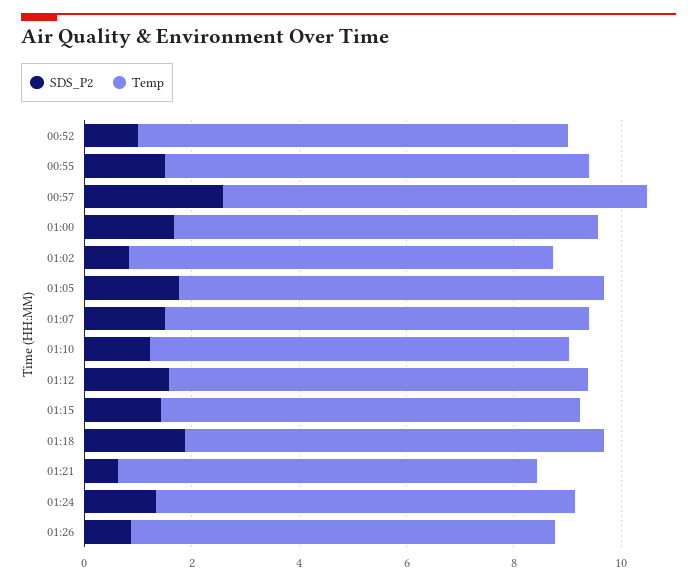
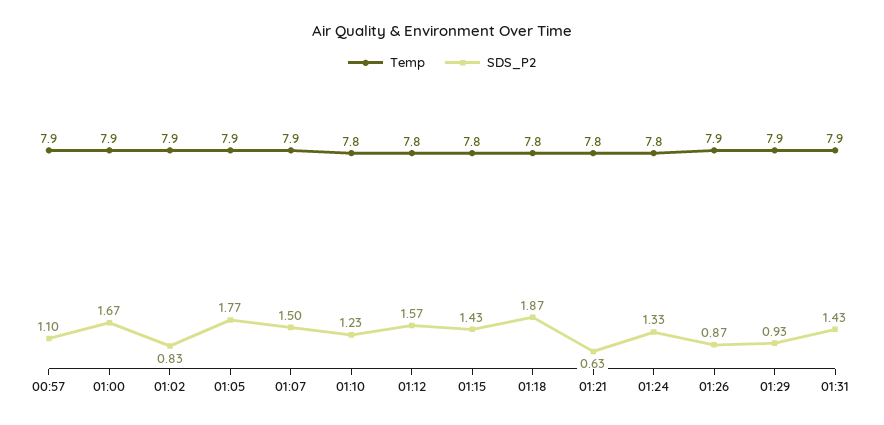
SDS_P2, 00:52: 1 -> none
Temp, 00:52: 8 -> none
SDS_P2, 00:55: 1.5 -> none
Temp, 00:55: 8 -> none
SDS_P2, 00:57: 2.5 -> 1.1
Temp, 01:29: none -> 7.9
SDS_P2, 01:29: none -> 0.93
Temp, 01:31: none -> 7.9
SDS_P2, 01:31: none -> 1.43

